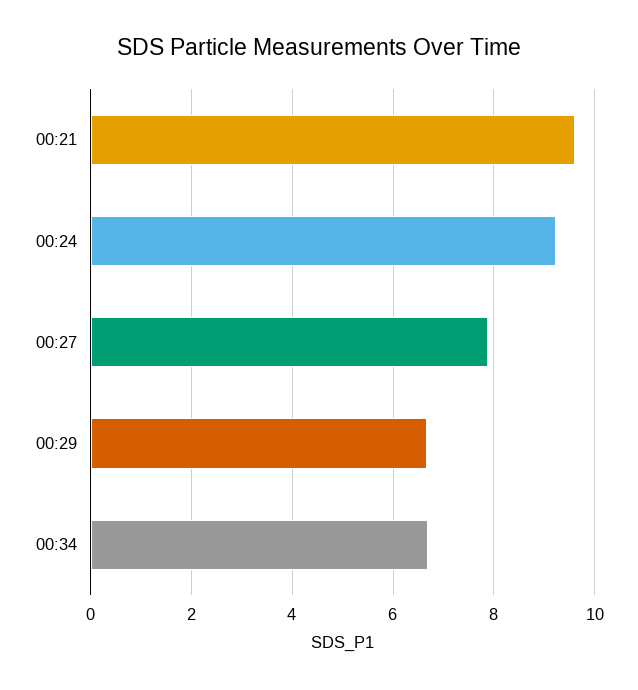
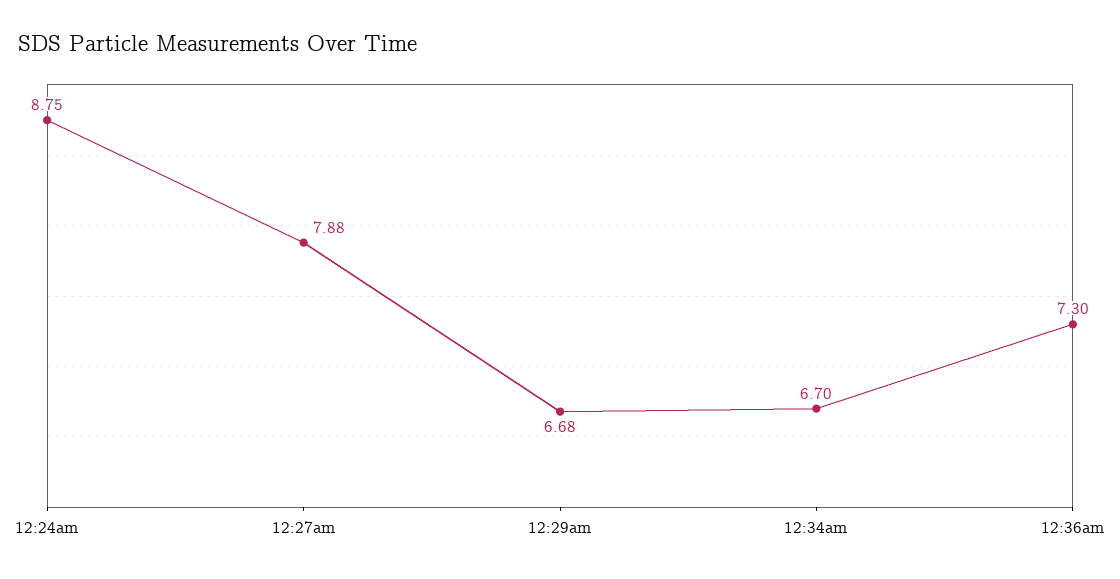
00:21: 9.6 -> none
00:24: 9.2 -> 8.75
12:36am: none -> 7.3

